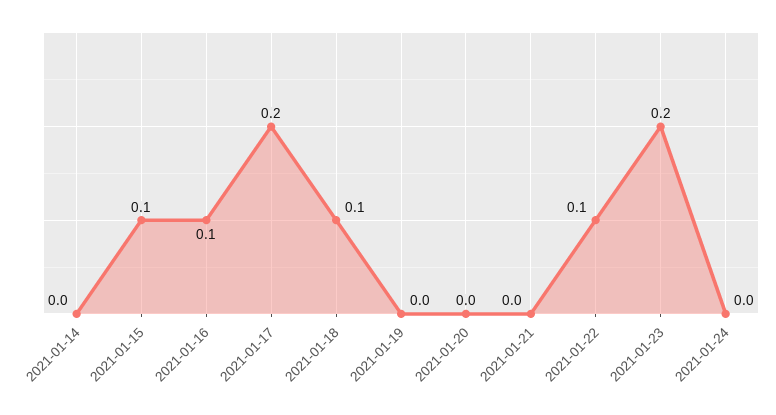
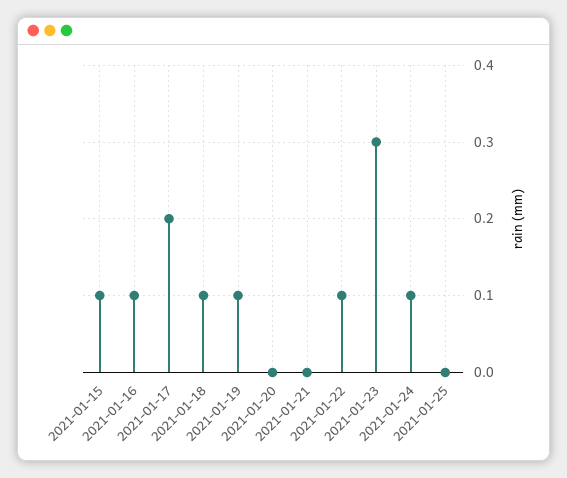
2021-01-14: 0 -> none
2021-01-19: 0 -> 0.1
2021-01-23: 0.2 -> 0.3
2021-01-24: 0 -> 0.1
2021-01-25: none -> 0

